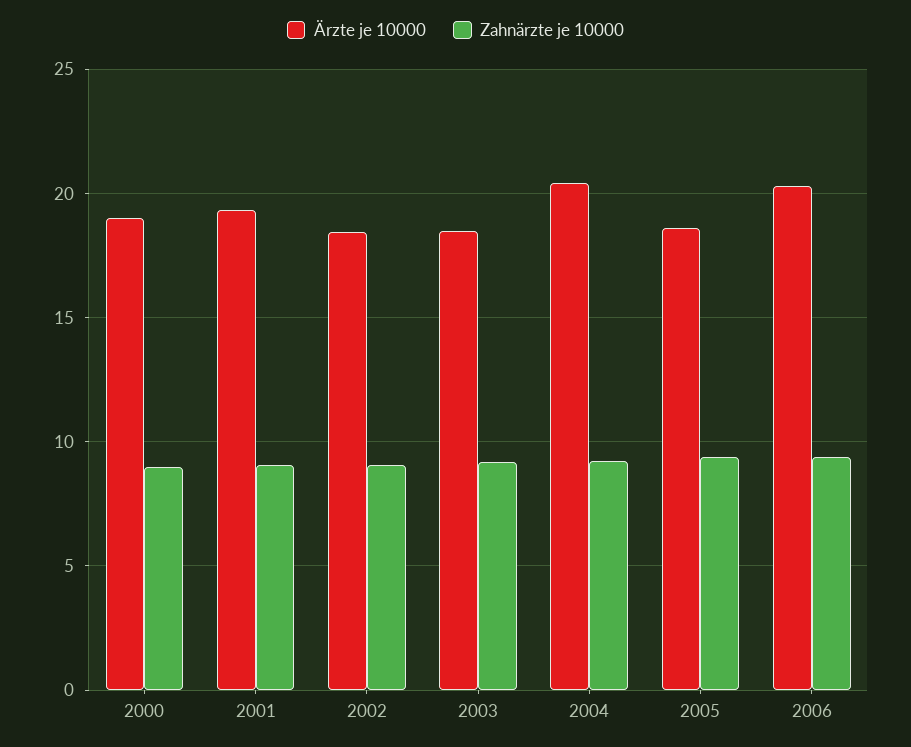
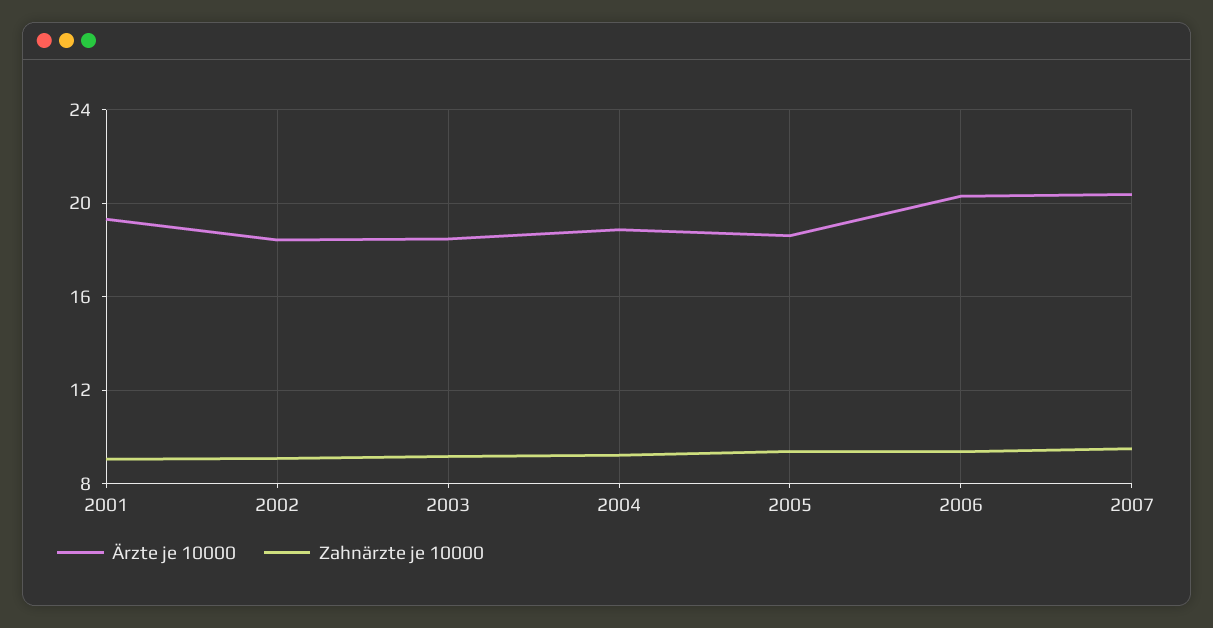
Ärzte je 10000, 2000: 19 -> none
Zahnärzte je 10000, 2000: 9 -> none
Ärzte je 10000, 2004: 20.5 -> 19
Ärzte je 10000, 2007: none -> 20.5
Zahnärzte je 10000, 2007: none -> 9.5

